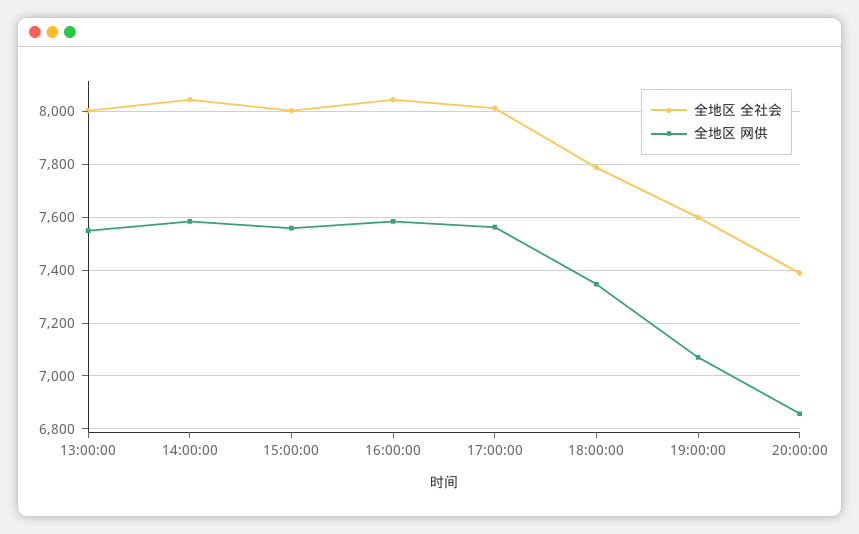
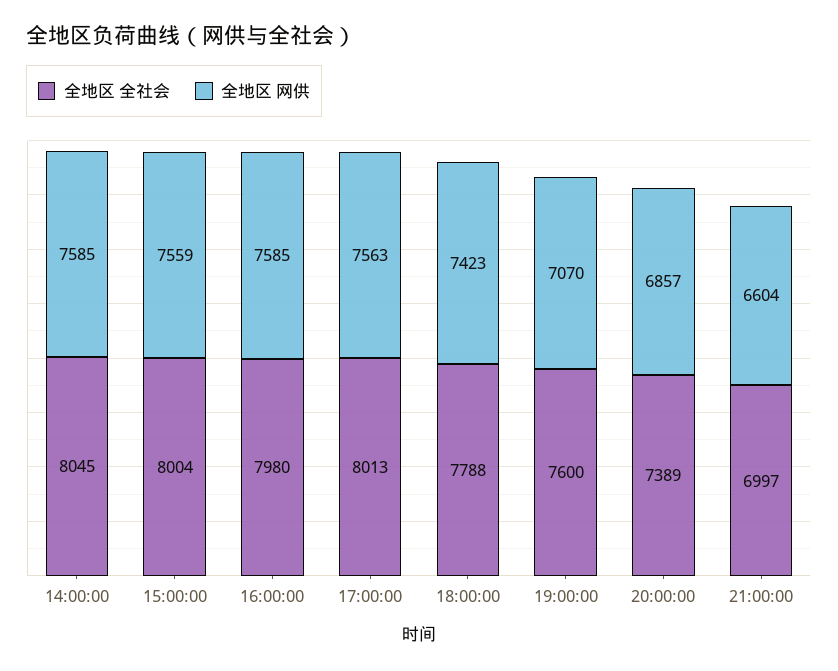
全地区 全社会, 13:00:00: 8000 -> none
全地区 网供, 13:00:00: 7550 -> none
全地区 全社会, 16:00:00: 8050 -> 7980
全地区 网供, 18:00:00: 7350 -> 7423
全地区 全社会, 21:00:00: none -> 6997
全地区 网供, 21:00:00: none -> 6604

